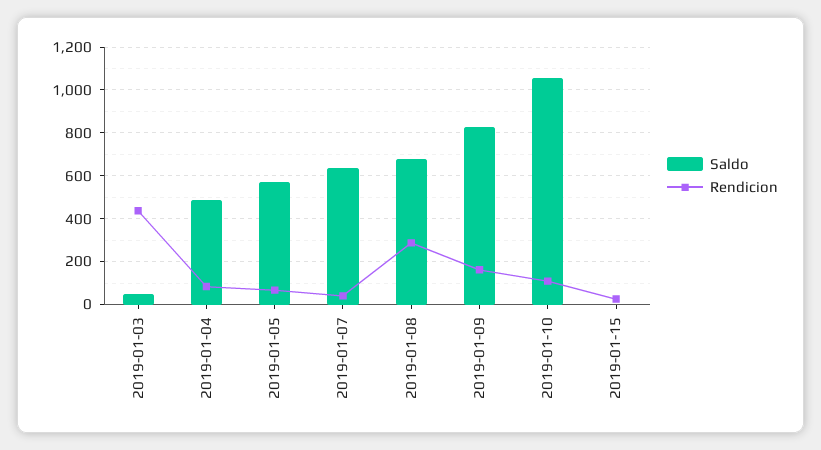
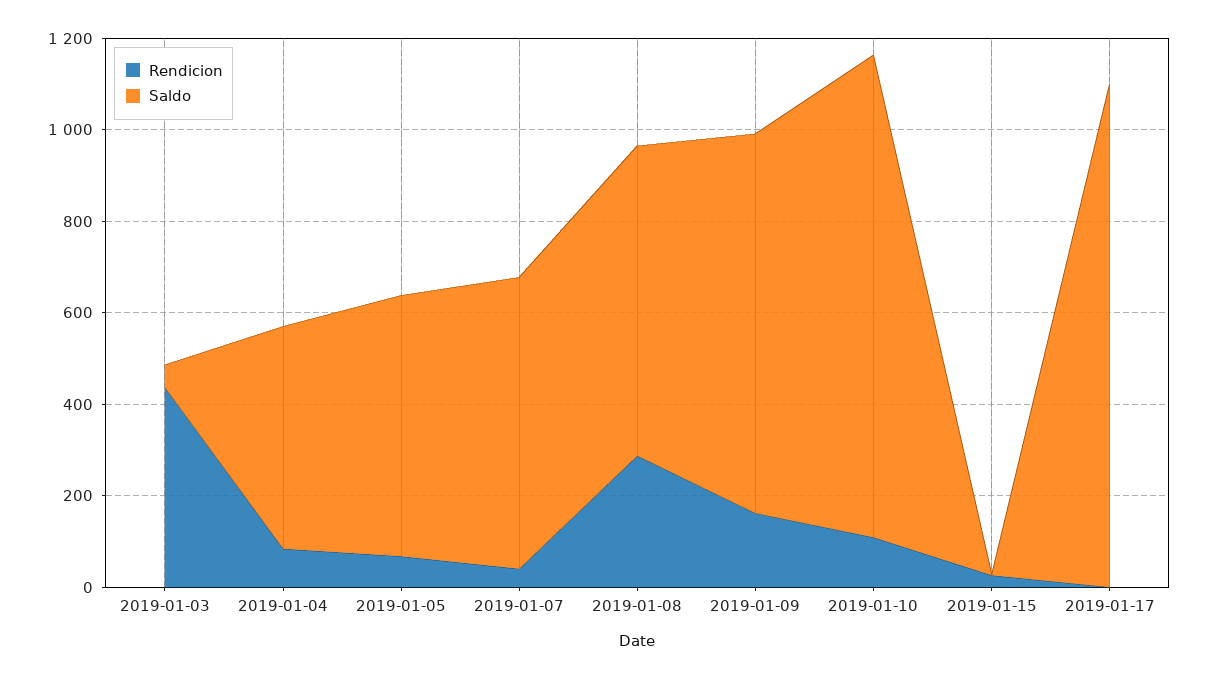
Rendicion, 2019-01-17: none -> 0
Saldo, 2019-01-17: none -> 1100

